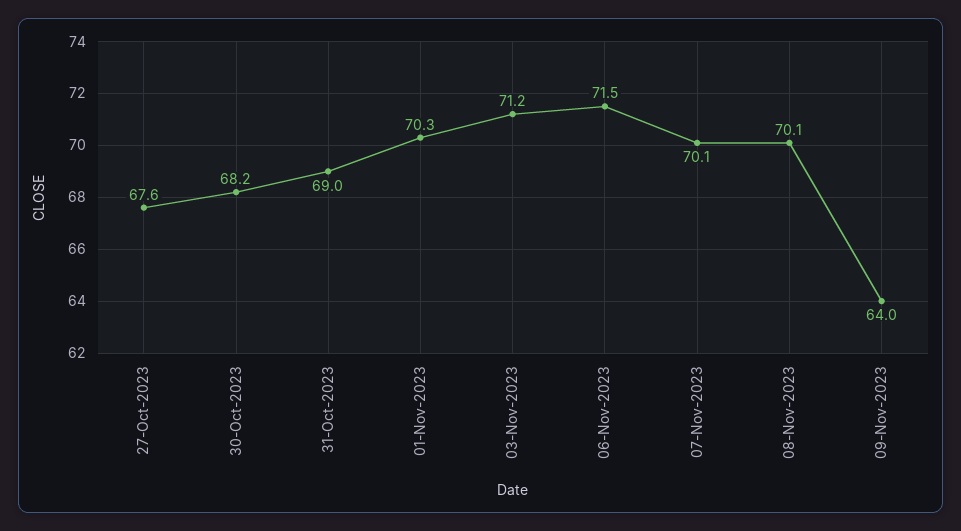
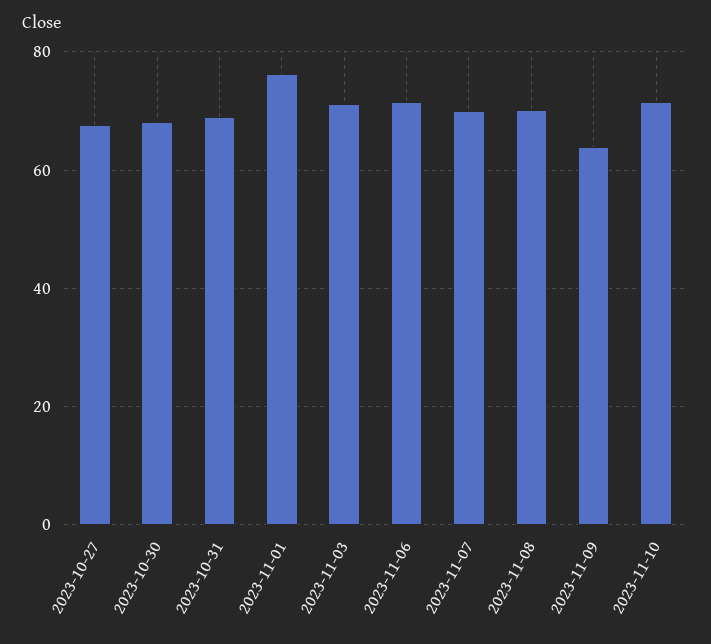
01-Nov-2023: 70.3 -> 76
2023-11-10: none -> 72

